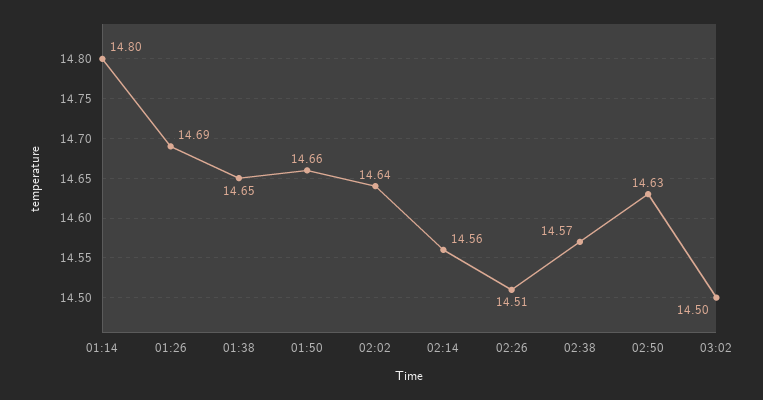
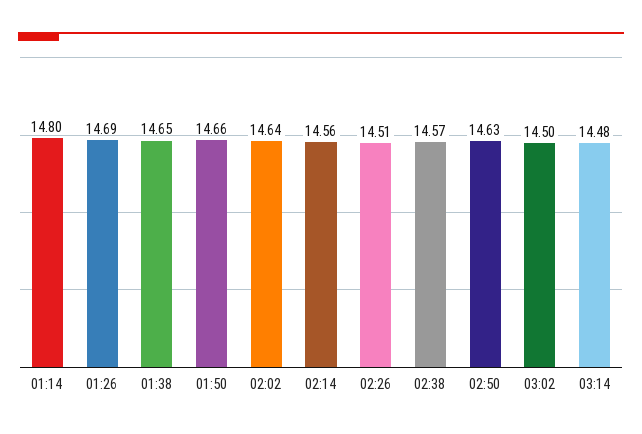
03:14: none -> 14.48

